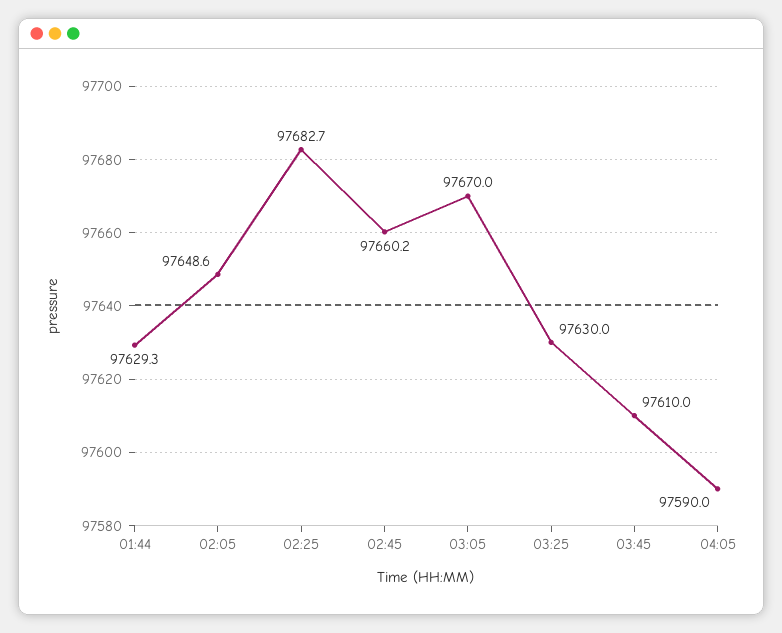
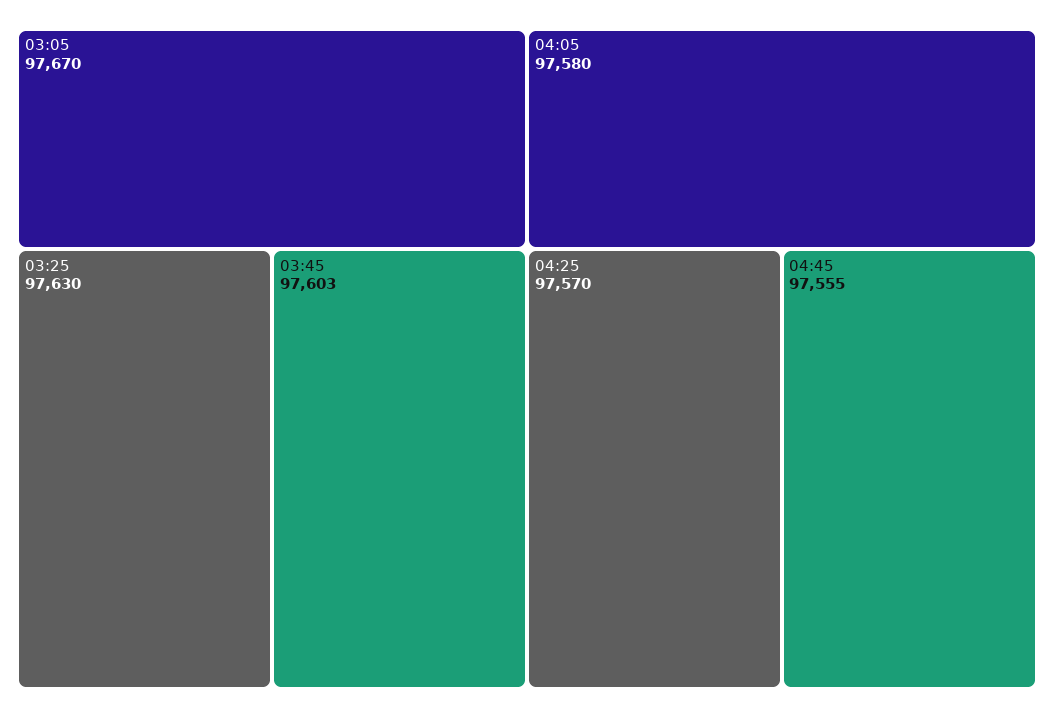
01:44: 97629.3 -> none
02:05: 97648.6 -> none
02:25: 97682.7 -> none
02:45: 97660.2 -> none
03:45: 97610 -> 97603
04:05: 97590 -> 97580
04:25: none -> 97570
04:45: none -> 97555

